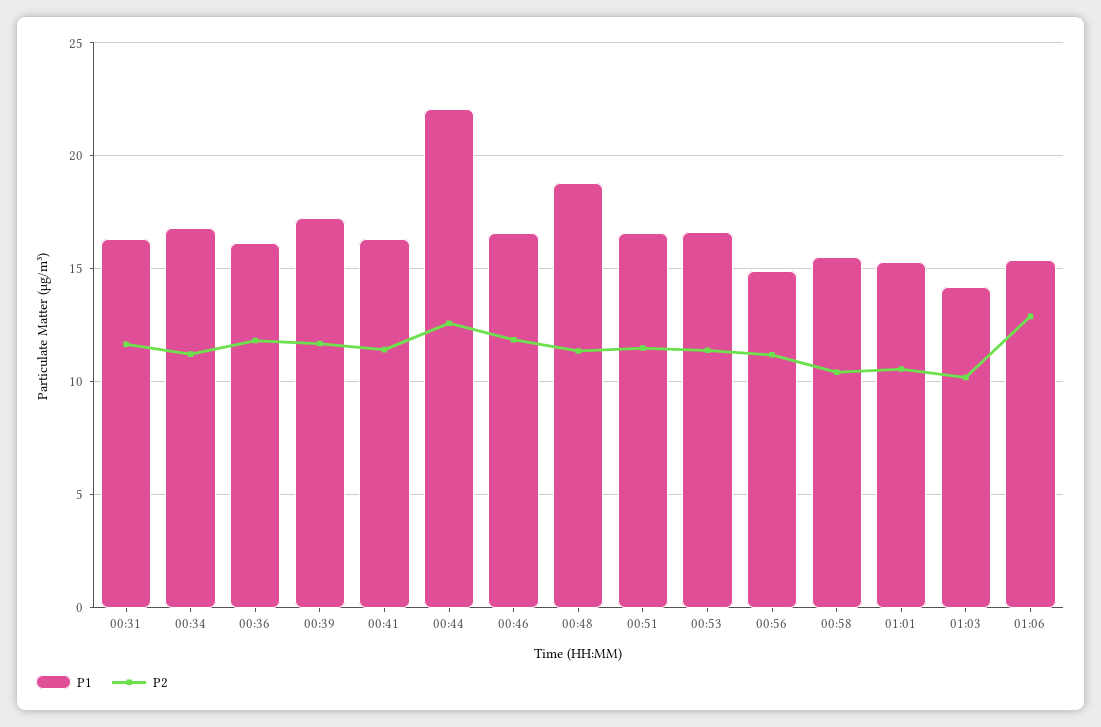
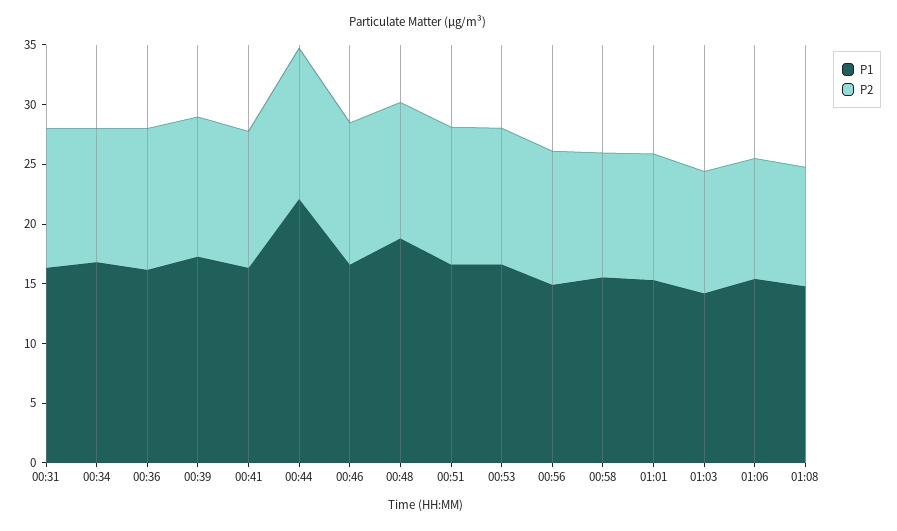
P2, 01:06: 13 -> 10
P1, 01:08: none -> 15
P2, 01:08: none -> 10

